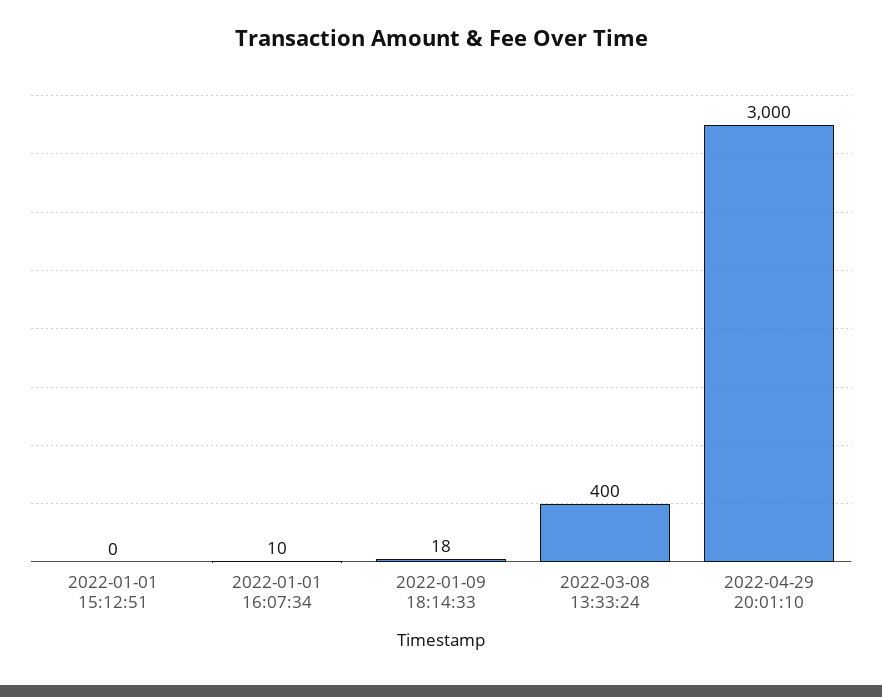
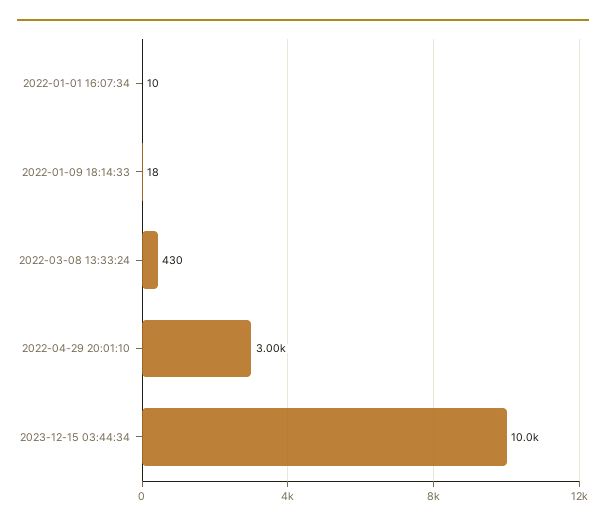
2022-01-01 15:12:51: 0 -> none
2022-03-08 13:33:24: 400 -> 430
2023-12-15 03:44:34: none -> 10000

